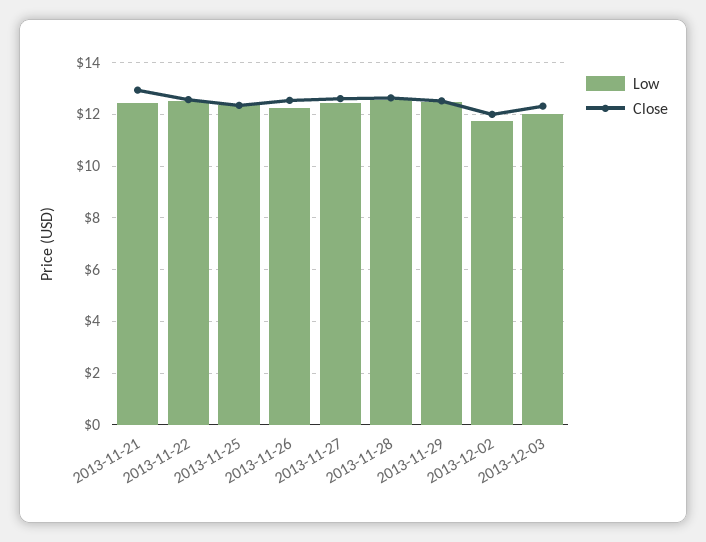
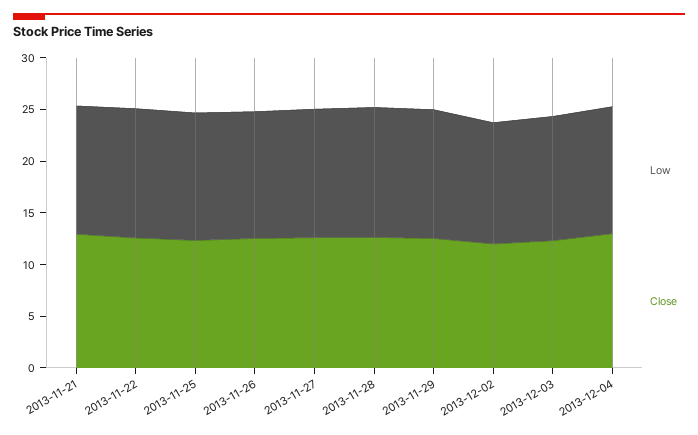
Low, 2013-12-04: none -> 12
Close, 2013-12-04: none -> 13

